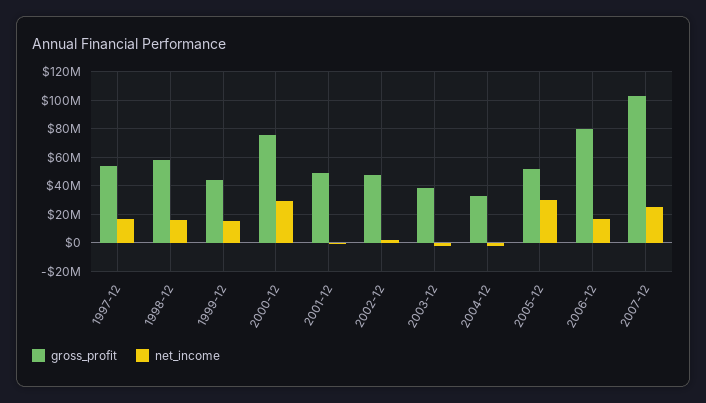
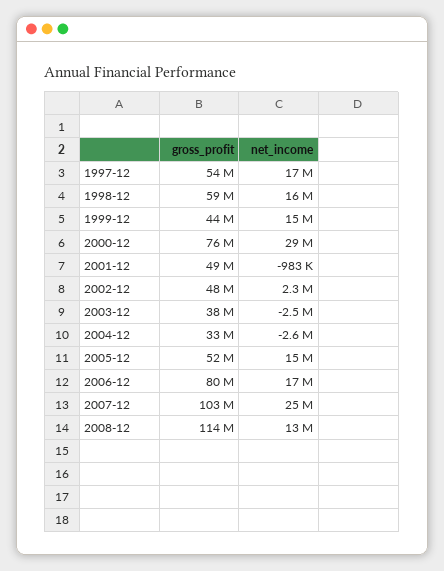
net_income, 2005-12: 30000000 -> 15000000
gross_profit, 2008-12: none -> 114000000
net_income, 2008-12: none -> 13000000

